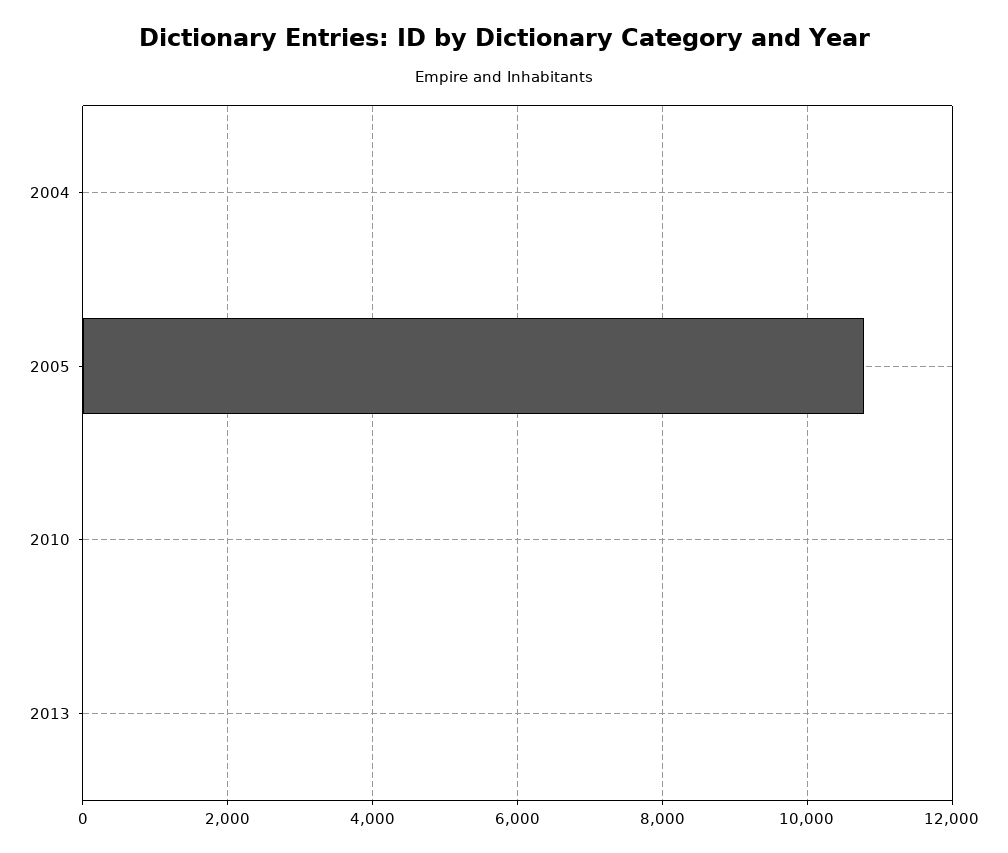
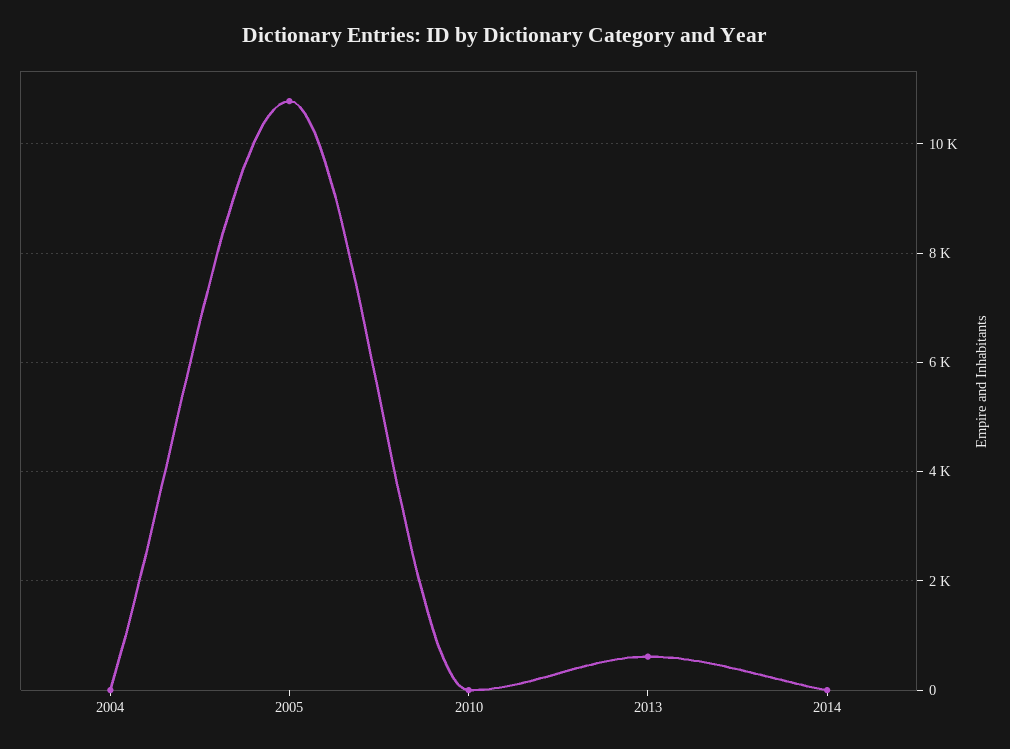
2013: 0 -> 600
2014: none -> 0

